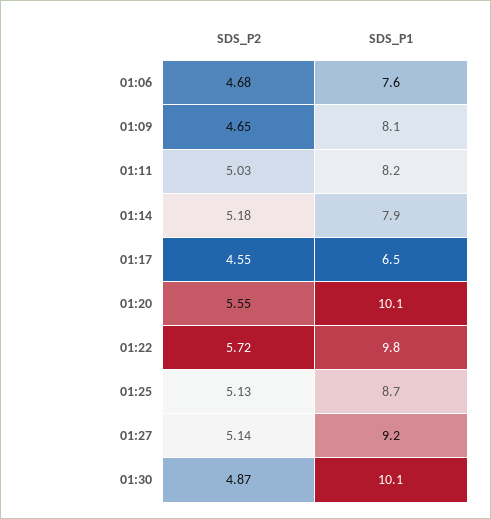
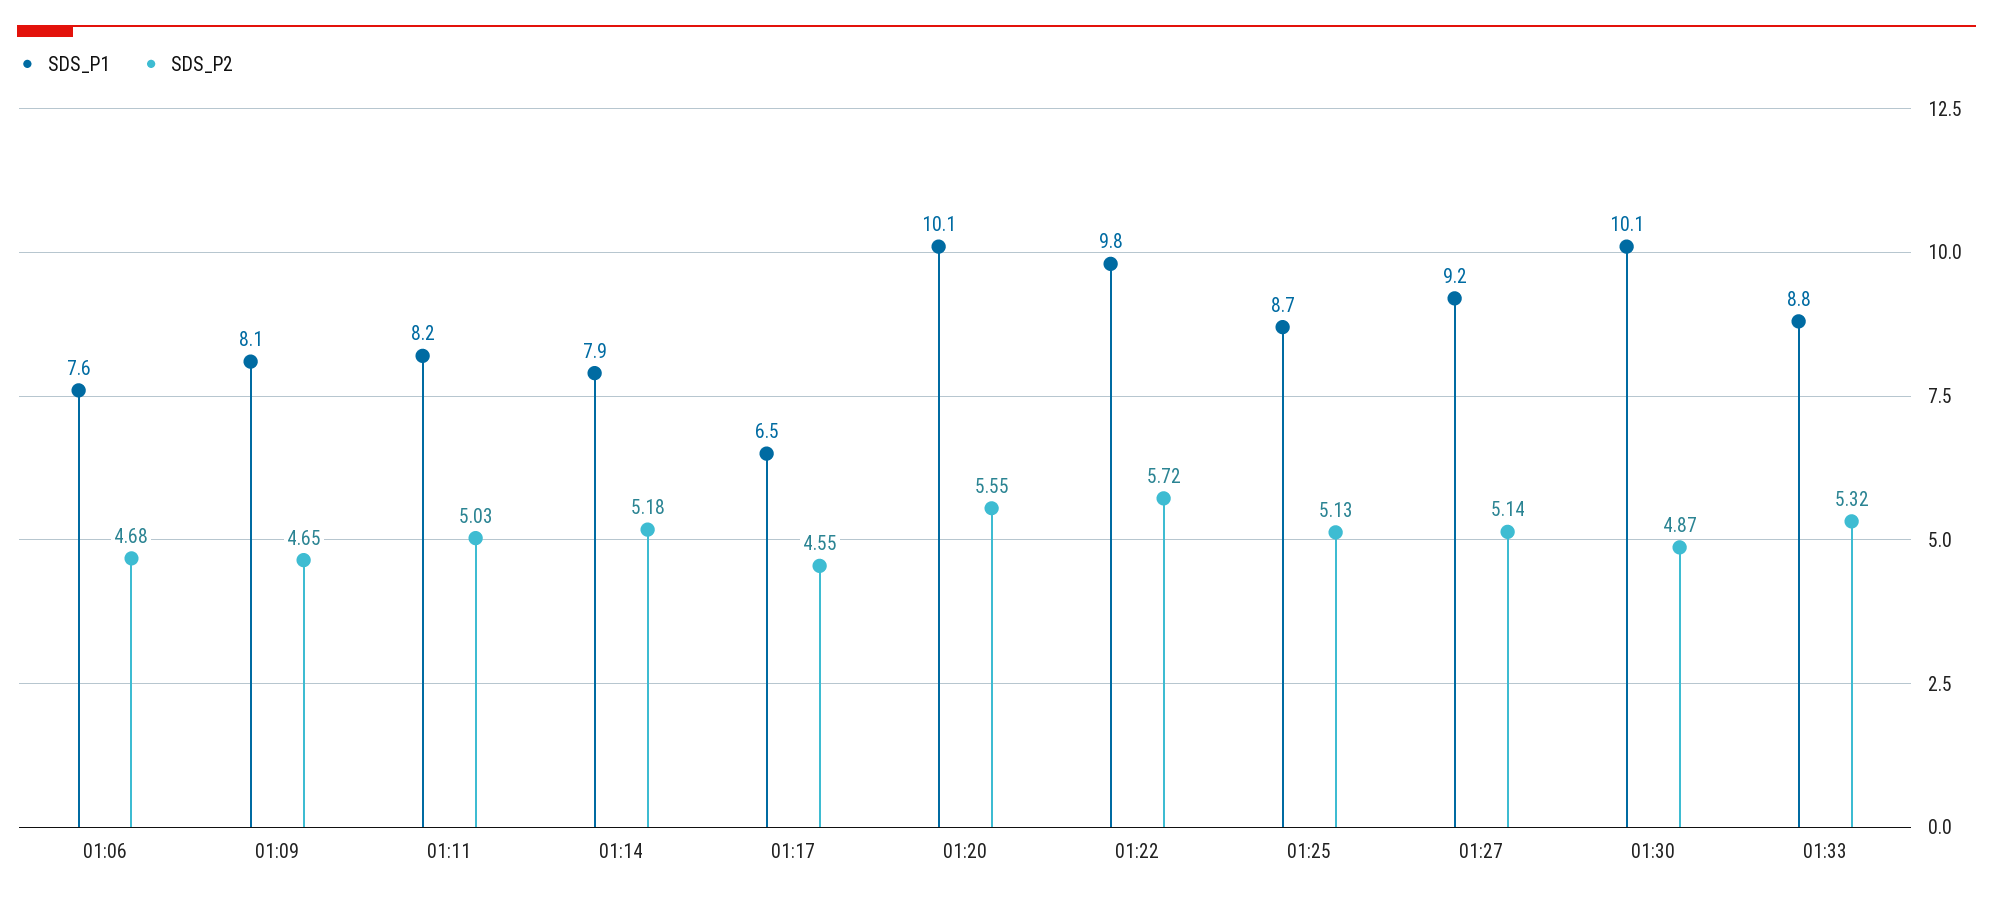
SDS_P1, 01:33: none -> 8.8
SDS_P2, 01:33: none -> 5.32

